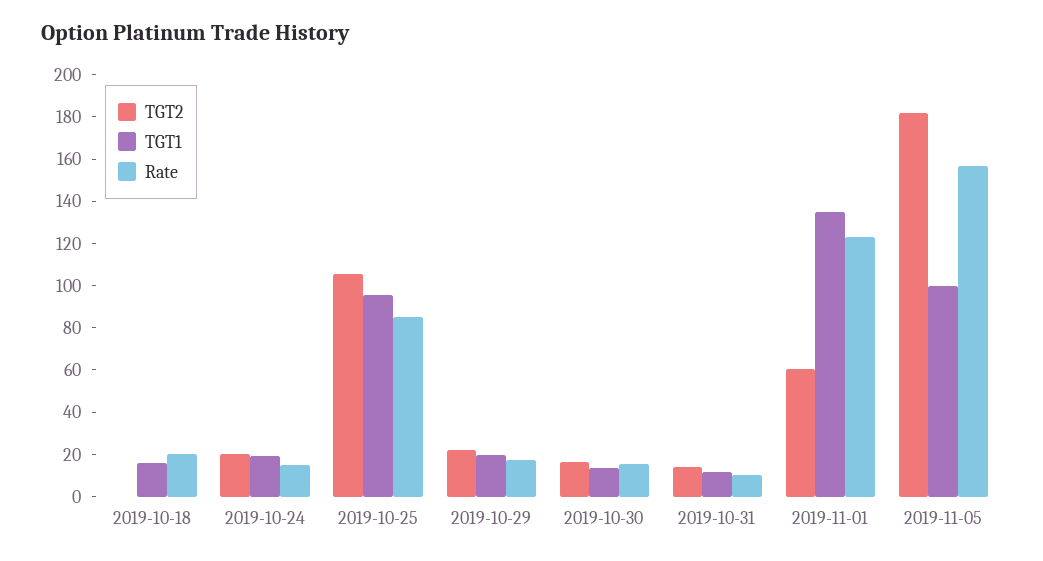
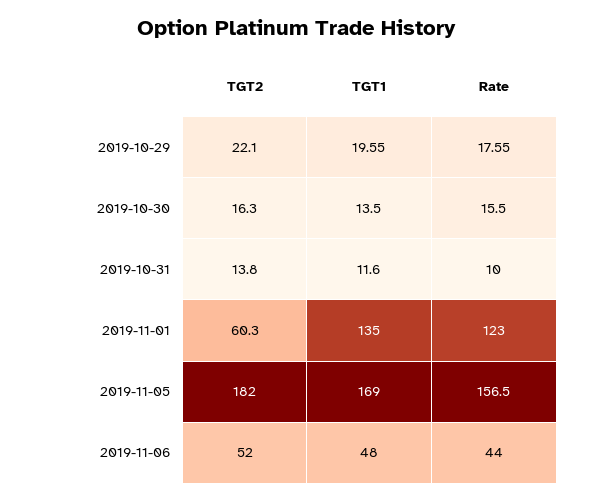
TGT2, 2019-10-18: 0 -> none
TGT1, 2019-10-18: 15 -> none
Rate, 2019-10-18: 20 -> none
TGT2, 2019-10-24: 20 -> none
TGT1, 2019-10-24: 20 -> none
Rate, 2019-10-24: 15 -> none
TGT2, 2019-10-25: 105 -> none
TGT1, 2019-10-25: 95 -> none
Rate, 2019-10-25: 85 -> none
TGT1, 2019-11-05: 100 -> 169
TGT2, 2019-11-06: none -> 52
TGT1, 2019-11-06: none -> 48
Rate, 2019-11-06: none -> 44

